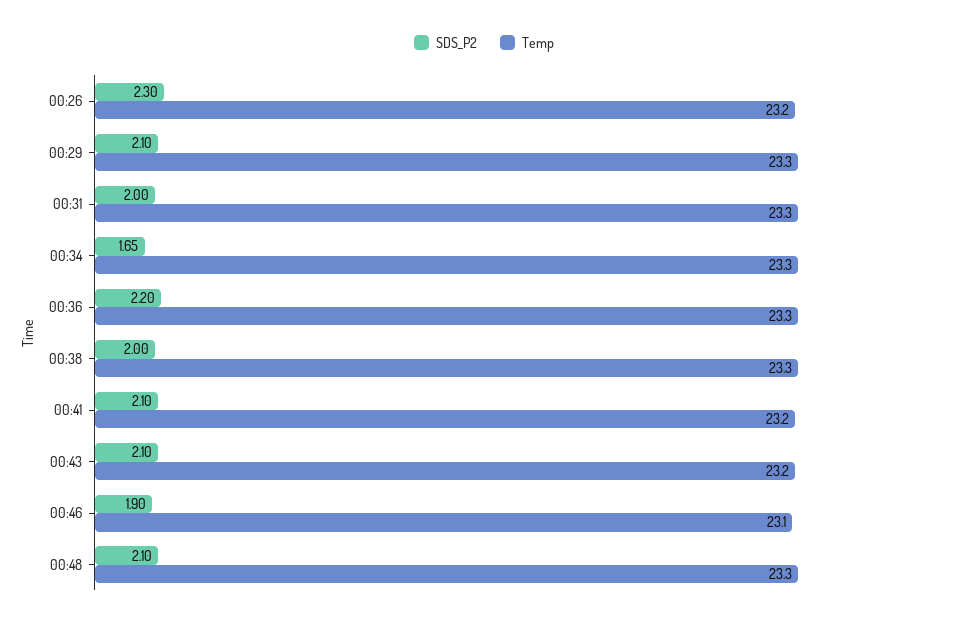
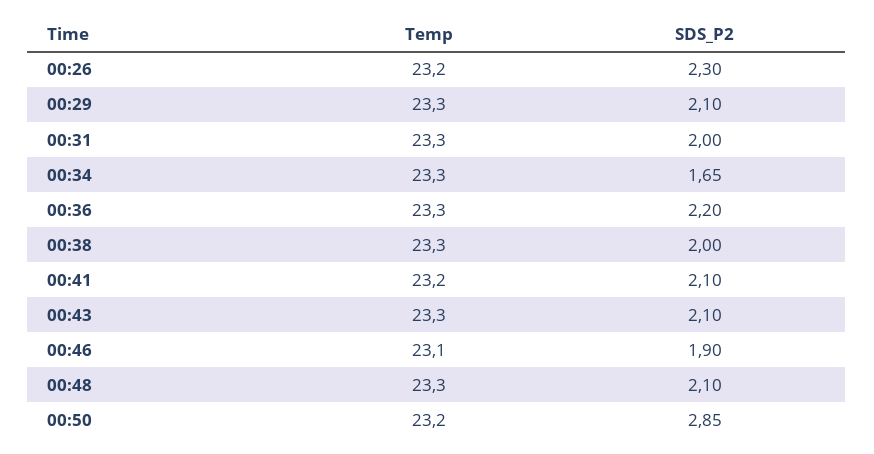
Temp, 00:43: 23.2 -> 23.3
Temp, 00:50: none -> 23.2
SDS_P2, 00:50: none -> 2.85

